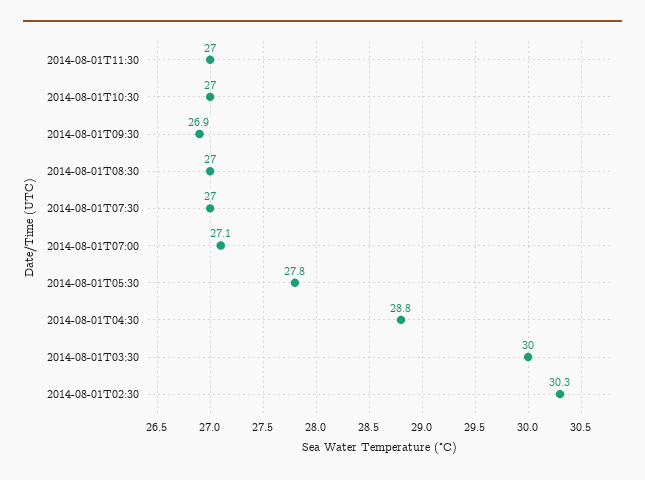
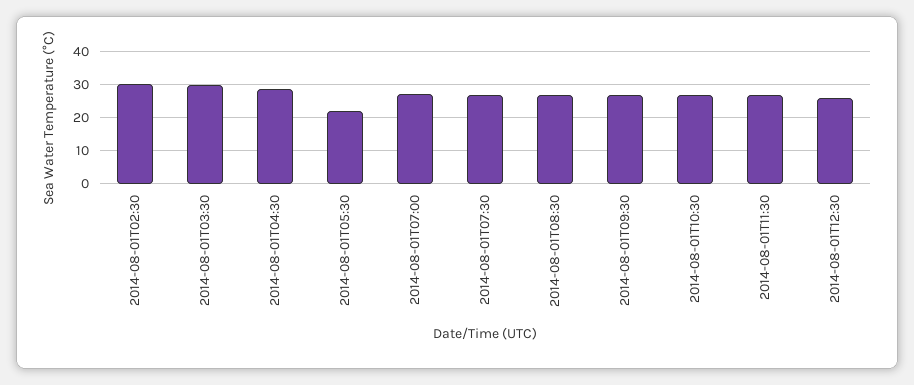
2014-08-01T05:30: 27.8 -> 22
2014-08-01T12:30: none -> 26

